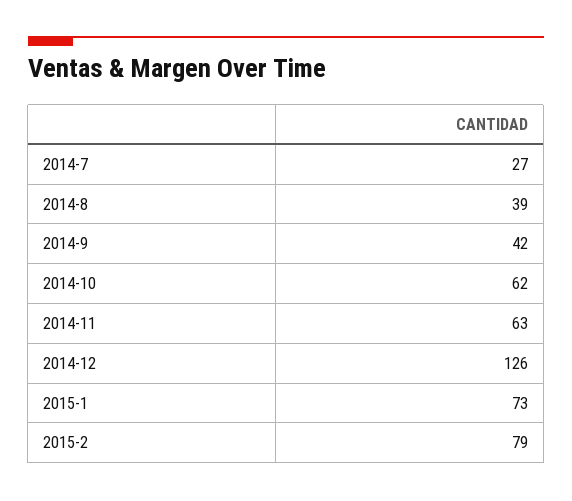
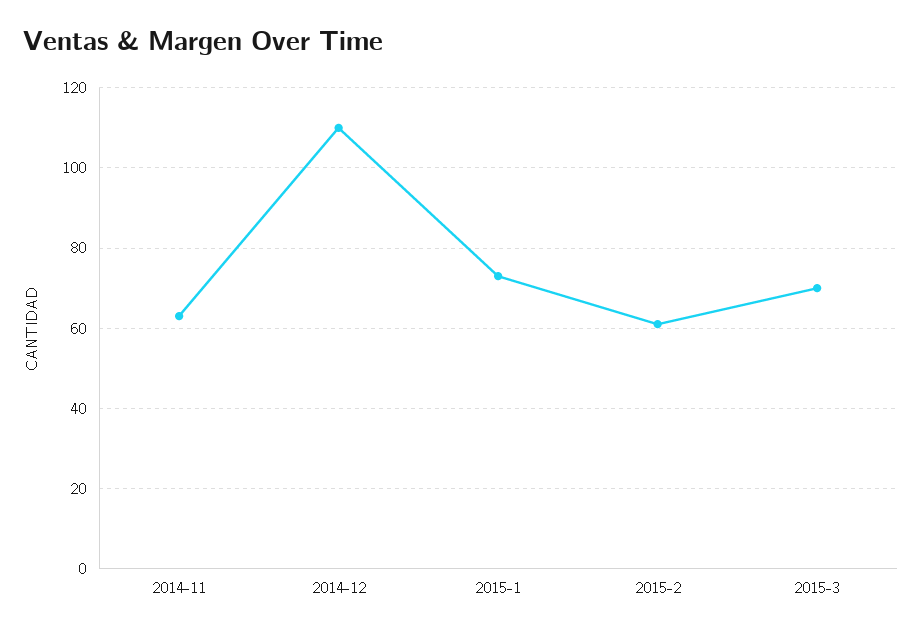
2014-7: 27 -> none
2014-8: 39 -> none
2014-9: 42 -> none
2014-10: 62 -> none
2014-12: 126 -> 110
2015-2: 79 -> 60
2015-3: none -> 70

